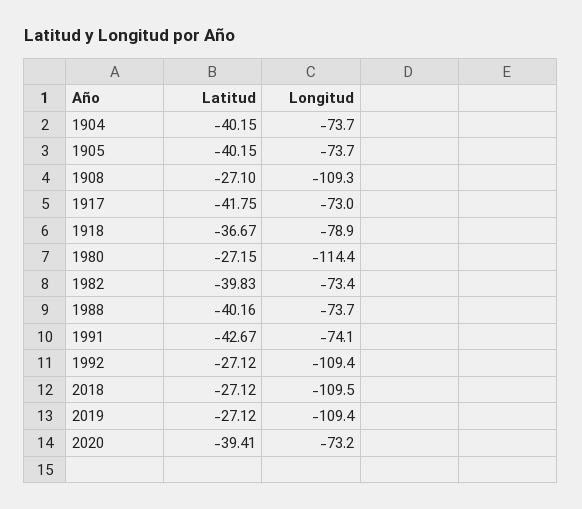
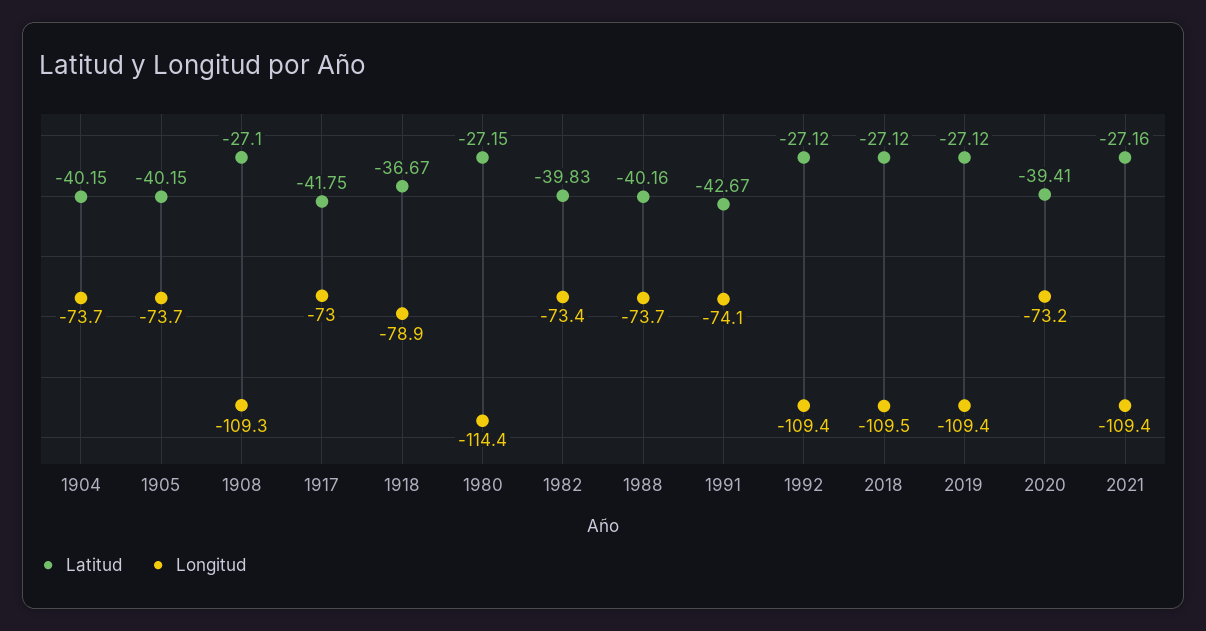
Latitud, 2021: none -> -27.16
Longitud, 2021: none -> -109.4

